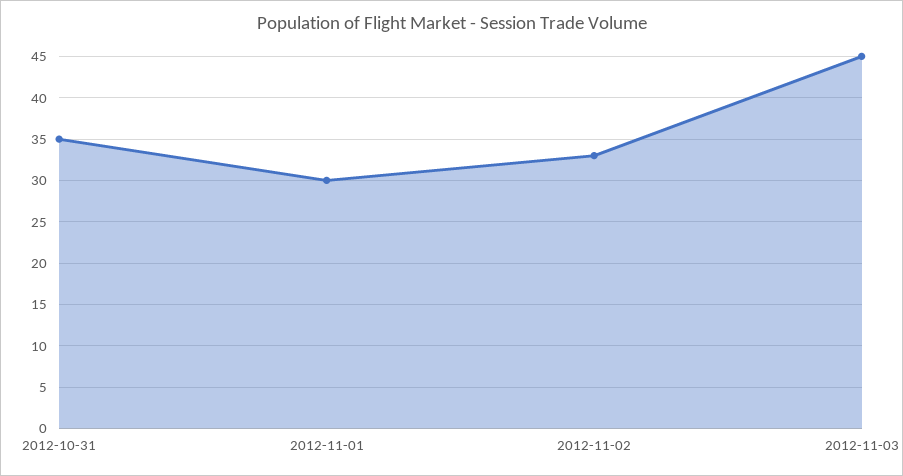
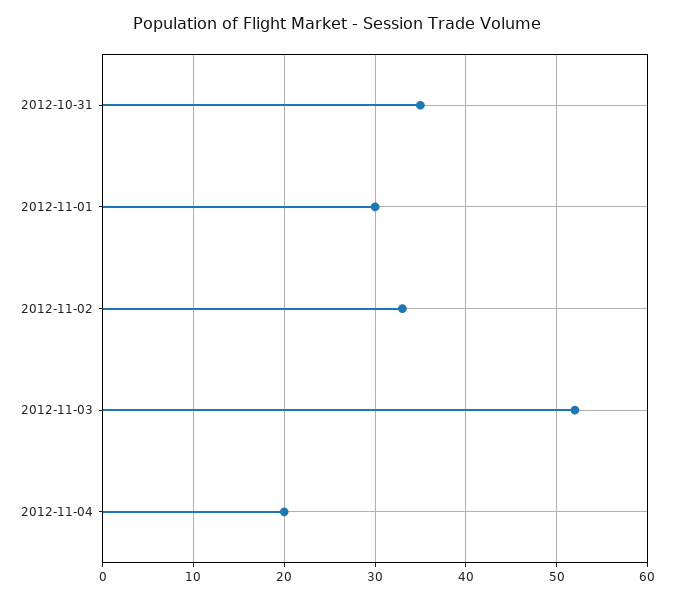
2012-11-03: 45 -> 52
2012-11-04: none -> 20

